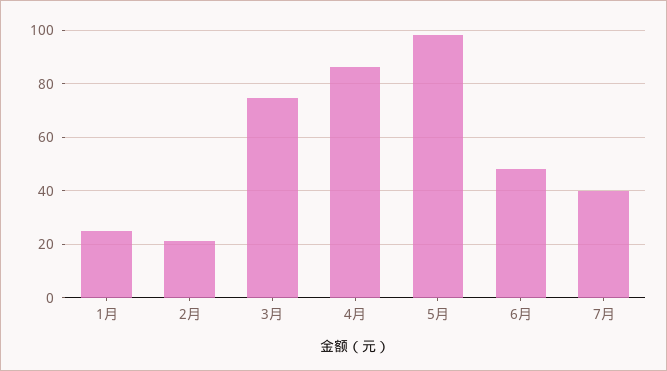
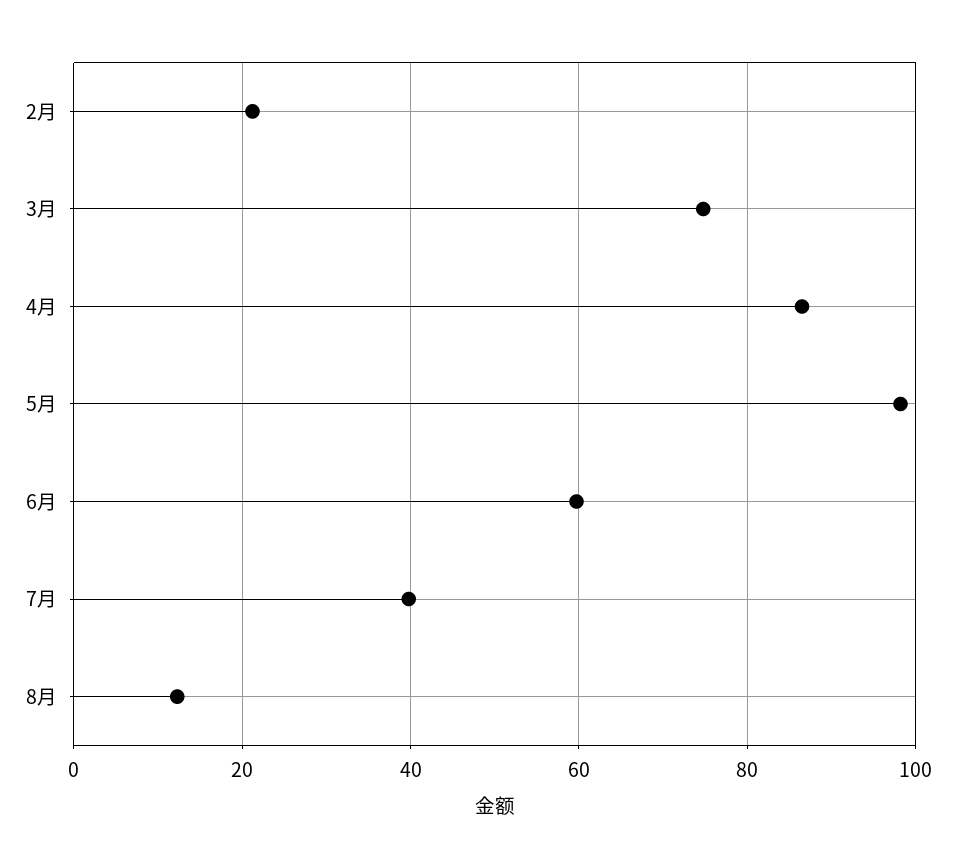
1月: 25 -> none
6月: 47.5 -> 60
8月: none -> 12

